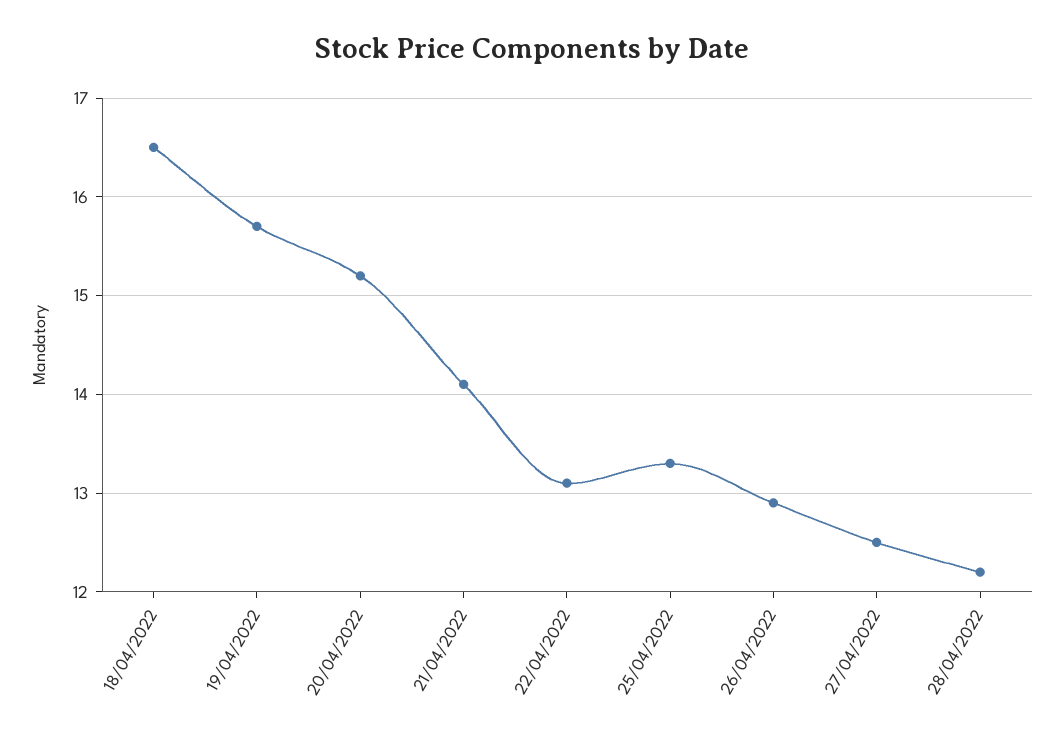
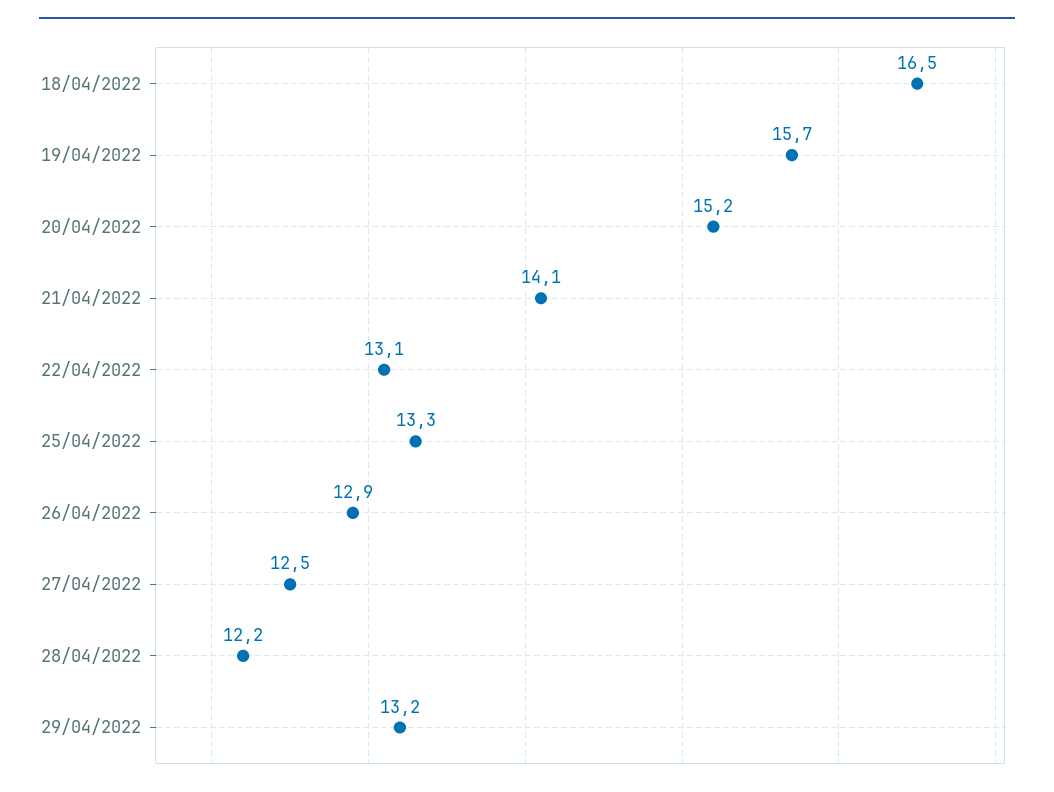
29/04/2022: none -> 13.2

